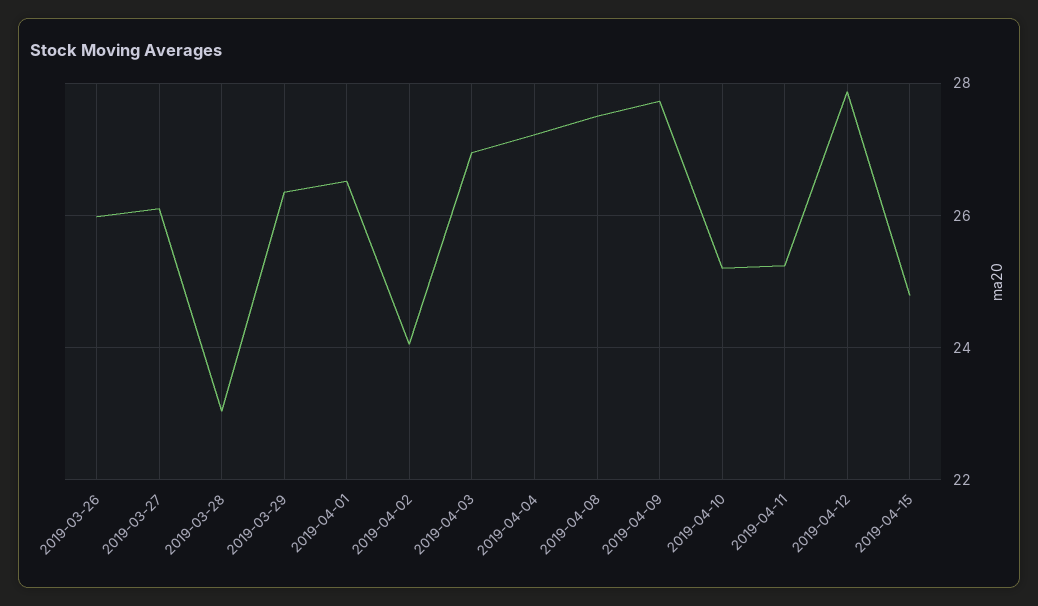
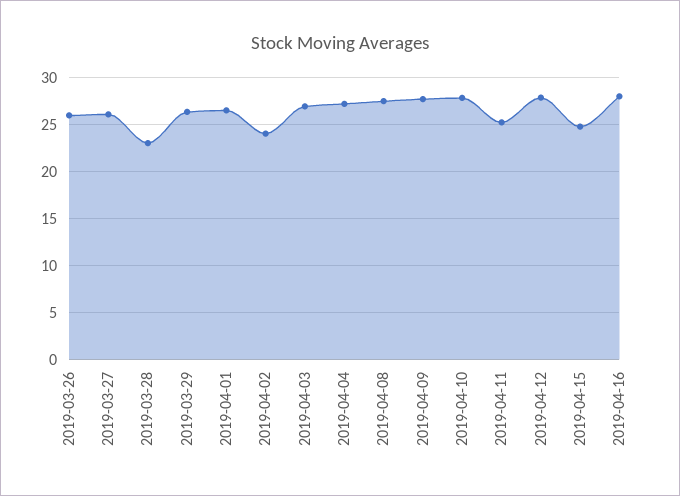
2019-04-10: 25.2 -> 28
2019-04-16: none -> 28

